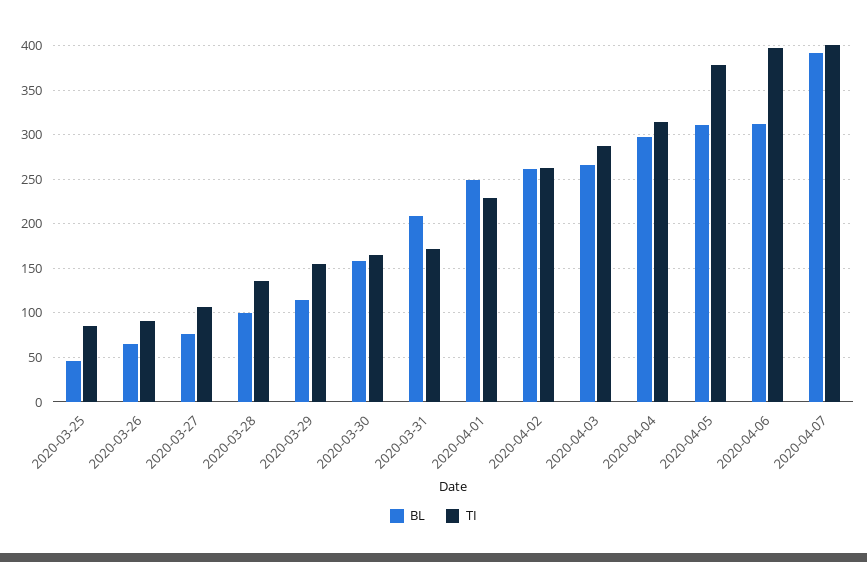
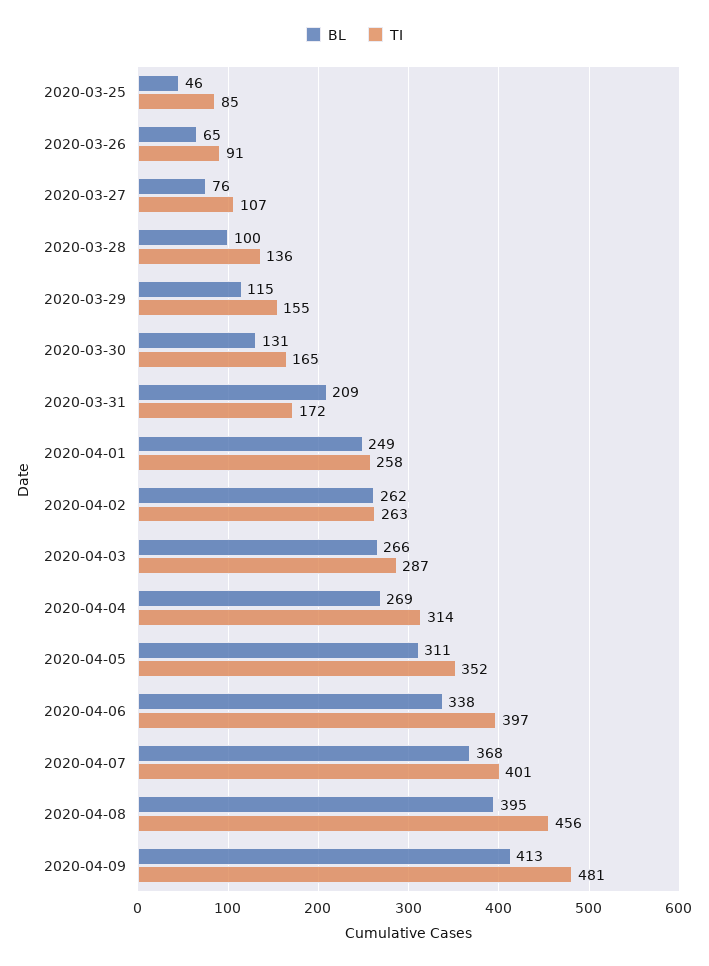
BL, 2020-03-30: 160 -> 131
TI, 2020-04-01: 230 -> 258
BL, 2020-04-04: 300 -> 269
TI, 2020-04-05: 380 -> 352
BL, 2020-04-06: 310 -> 338
BL, 2020-04-07: 390 -> 368
BL, 2020-04-08: none -> 395
TI, 2020-04-08: none -> 456
BL, 2020-04-09: none -> 413
TI, 2020-04-09: none -> 481

